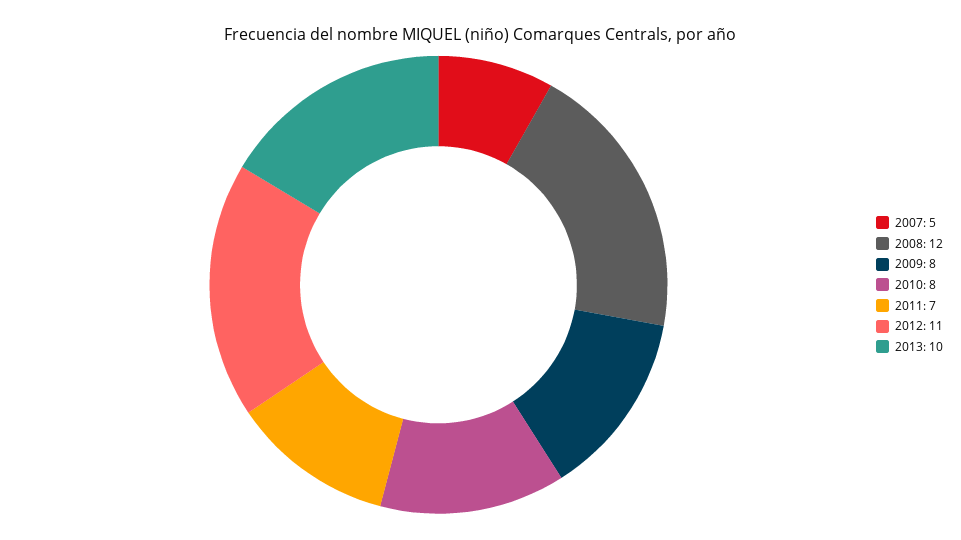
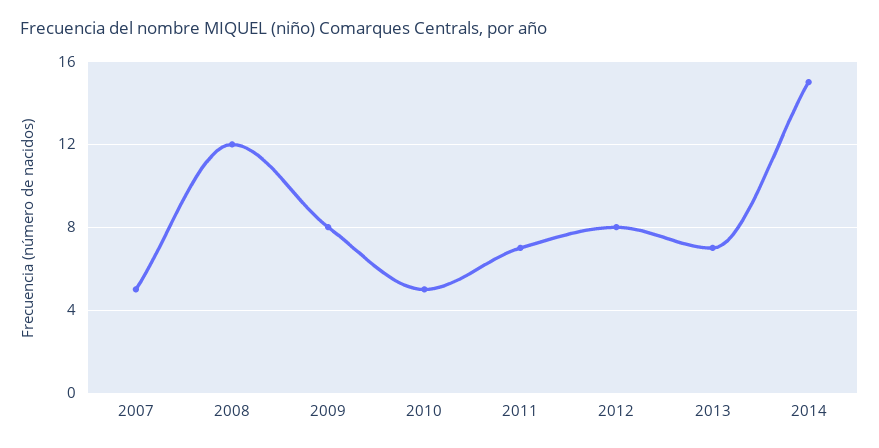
2010: 8 -> 5
2012: 11 -> 8
2013: 10 -> 7
2014: none -> 15

